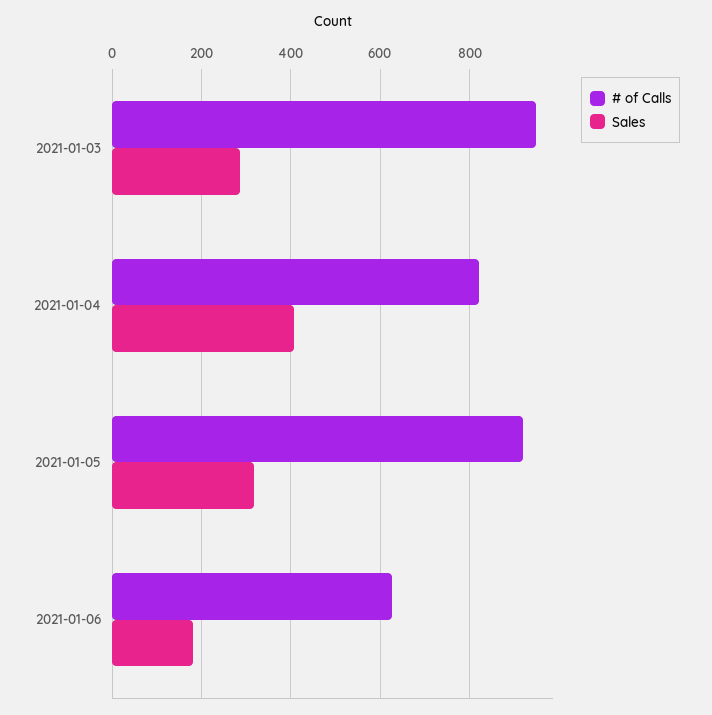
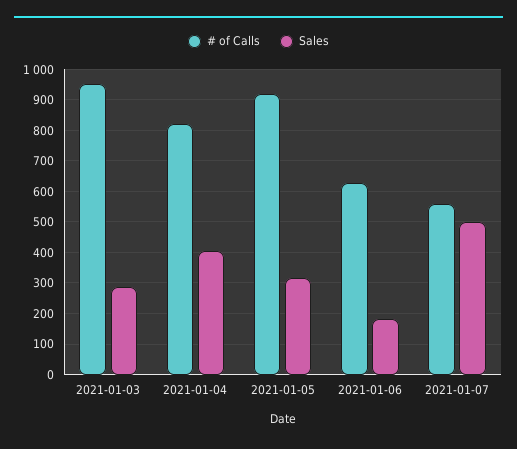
# of Calls, 2021-01-07: none -> 560
Sales, 2021-01-07: none -> 500

